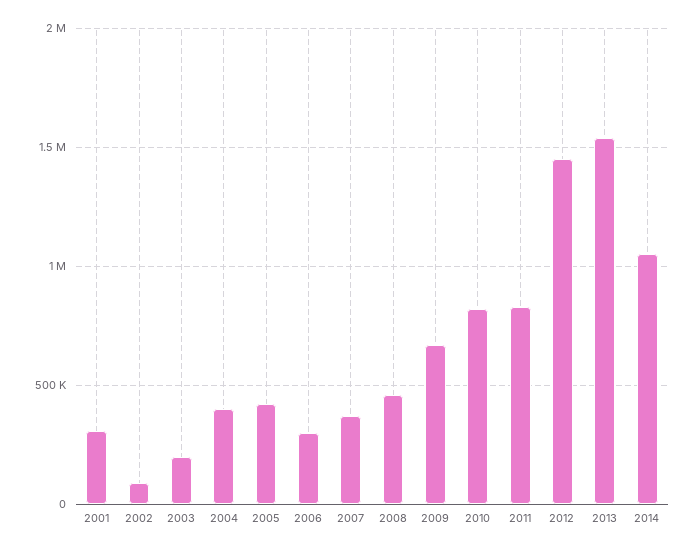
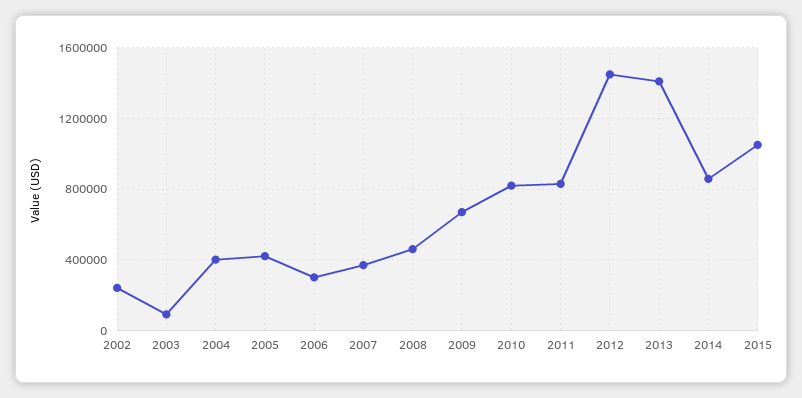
2001: 300000 -> none
2002: 100000 -> 250000
2003: 200000 -> 100000
2013: 1550000 -> 1400000
2014: 1050000 -> 850000
2015: none -> 1050000

